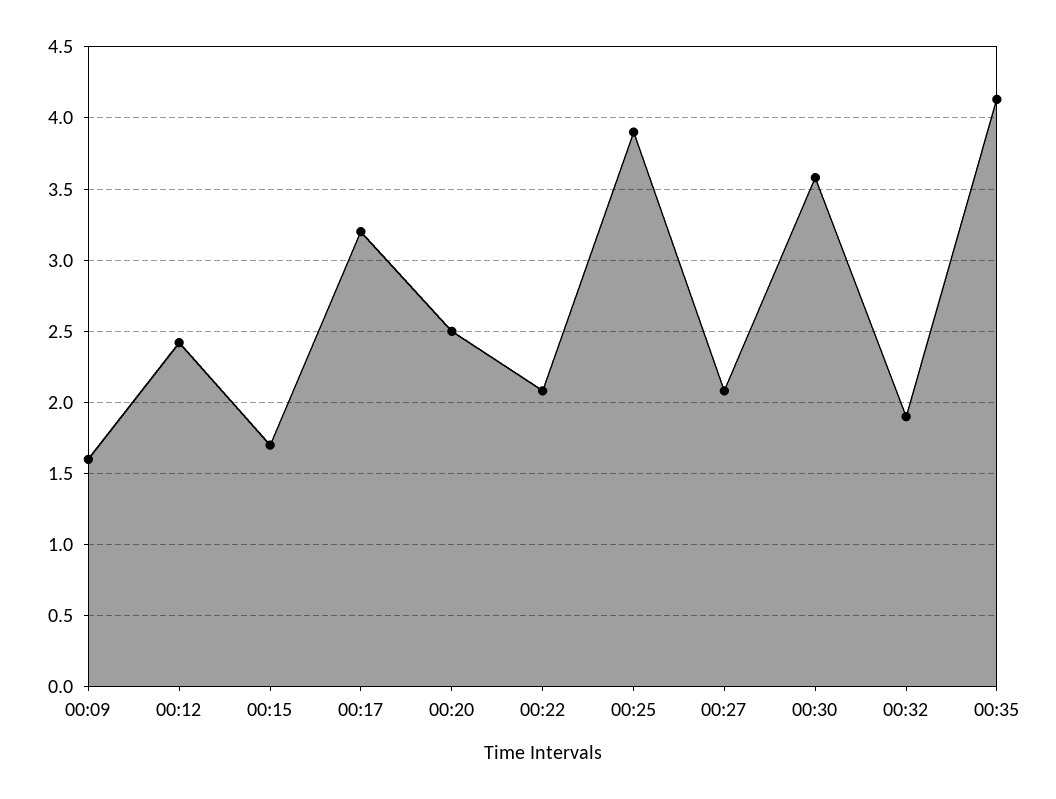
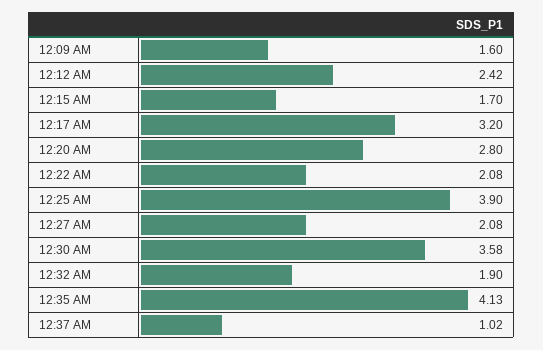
00:20: 2.5 -> 2.8
12:37 AM: none -> 1.02

